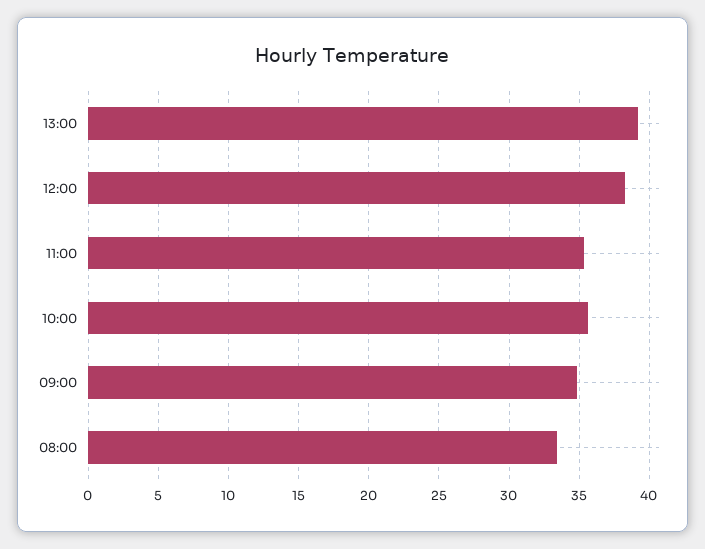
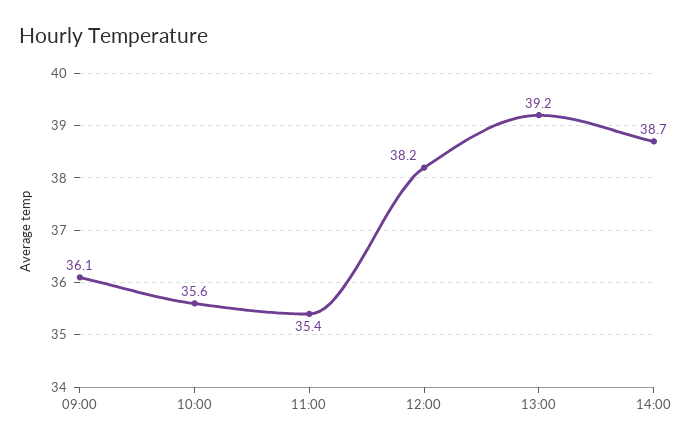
09:00: 35 -> 36.1
08:00: 33.5 -> none
14:00: none -> 38.7

